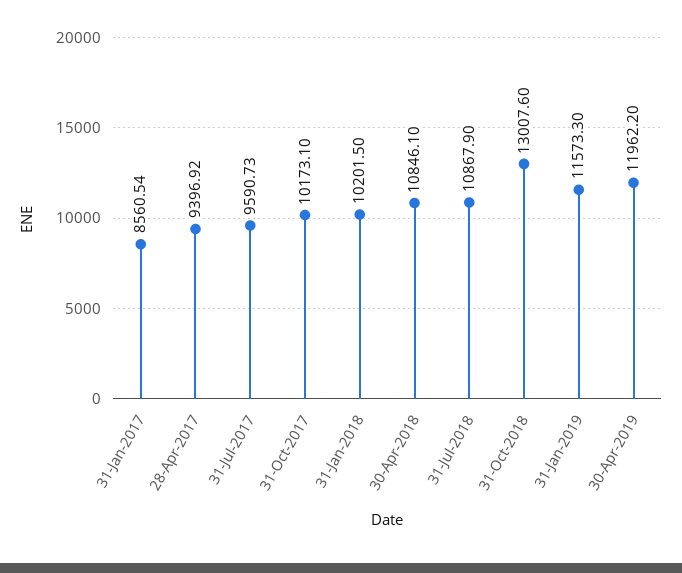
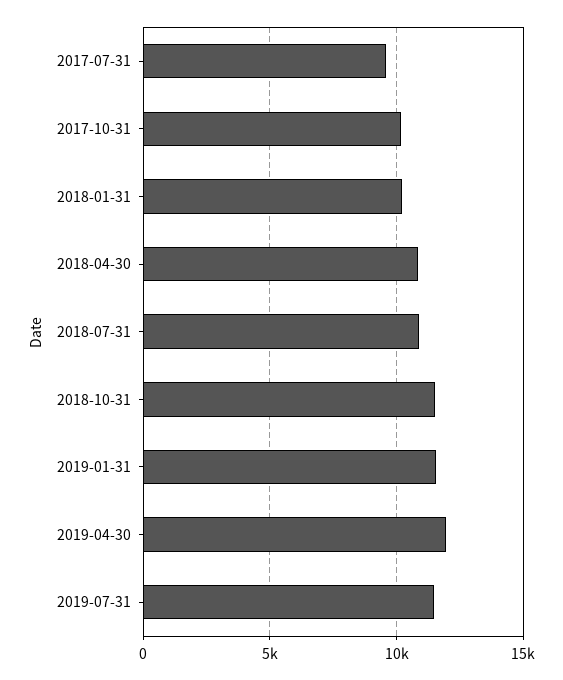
31-Jan-2017: 8560.54 -> none
28-Apr-2017: 9396.92 -> none
31-Oct-2018: 13007.6 -> 11500
2019-07-31: none -> 11500

